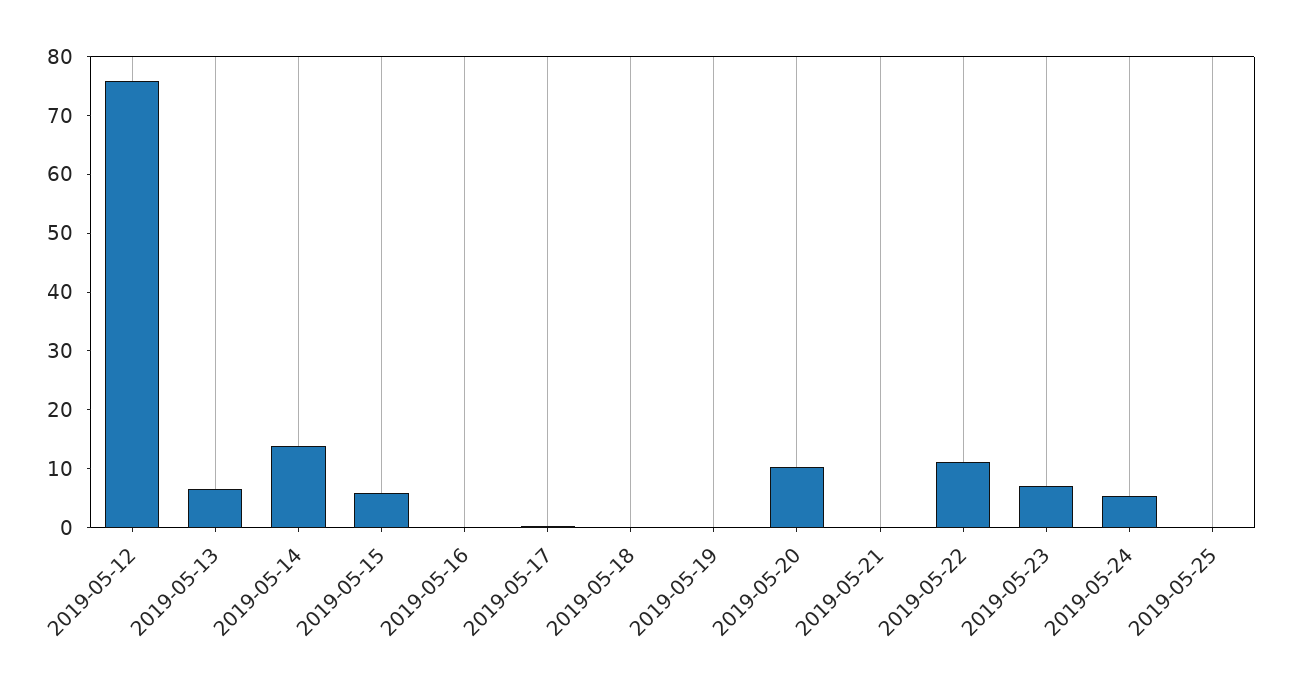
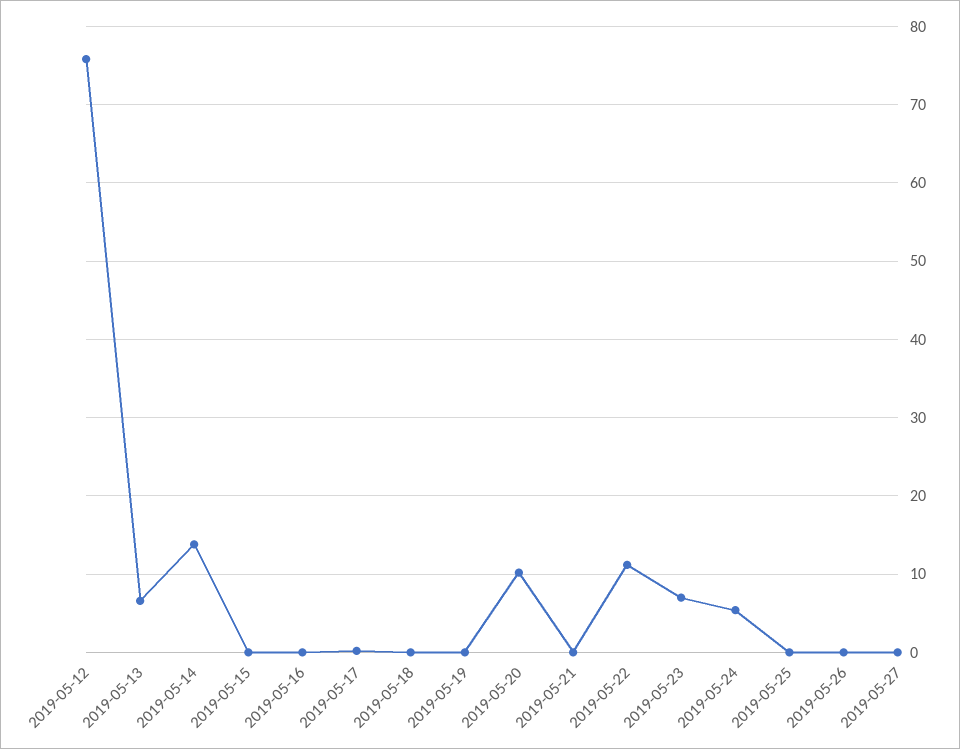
2019-05-15: 6 -> 0
2019-05-26: none -> 0
2019-05-27: none -> 0

